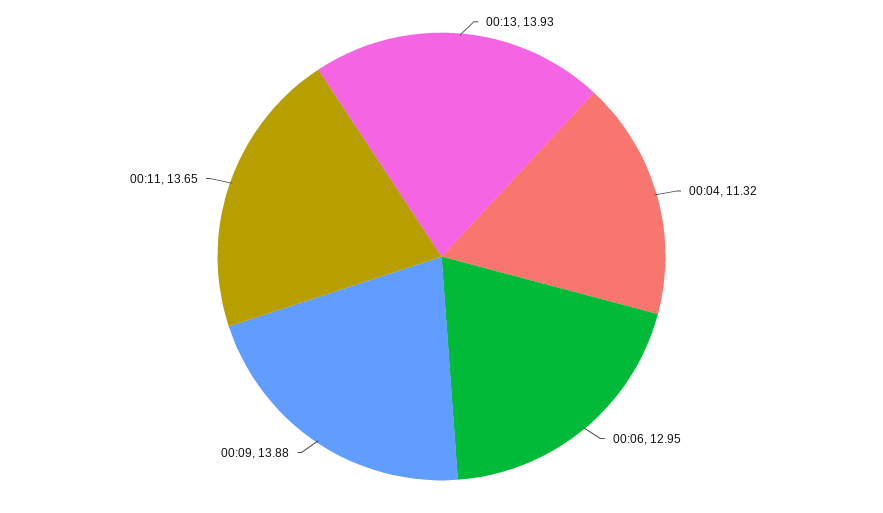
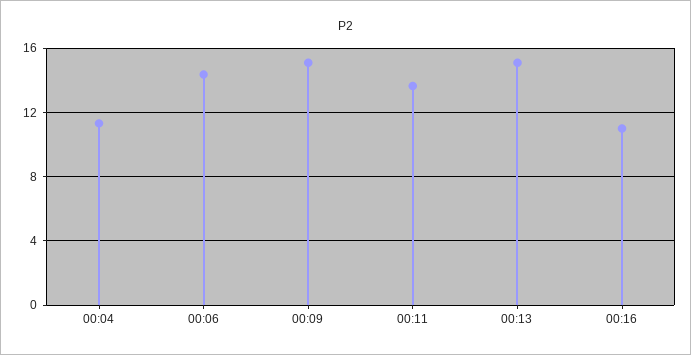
00:13: 13.93 -> 15
00:06: 12.95 -> 14.5
00:09: 13.88 -> 15
00:16: none -> 11

